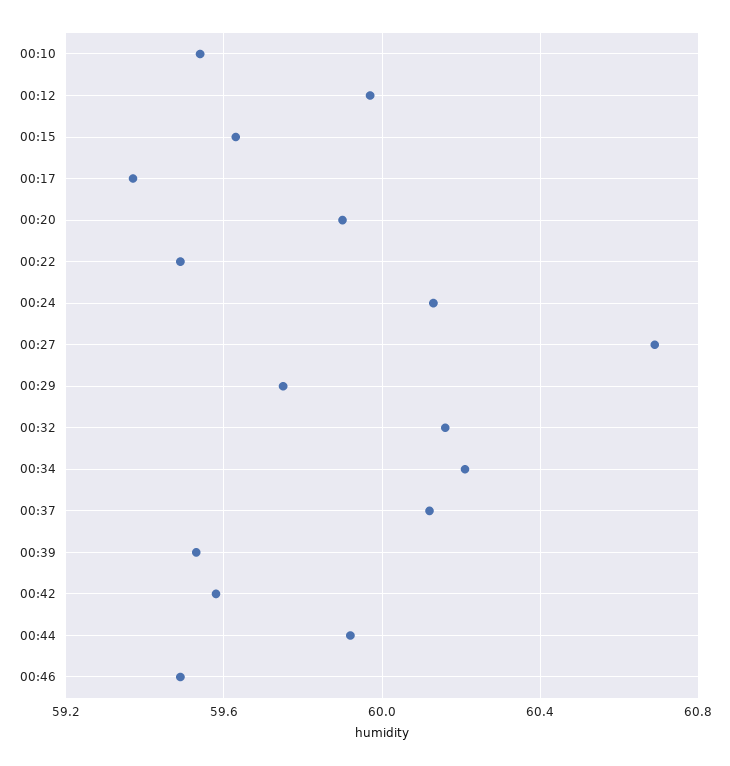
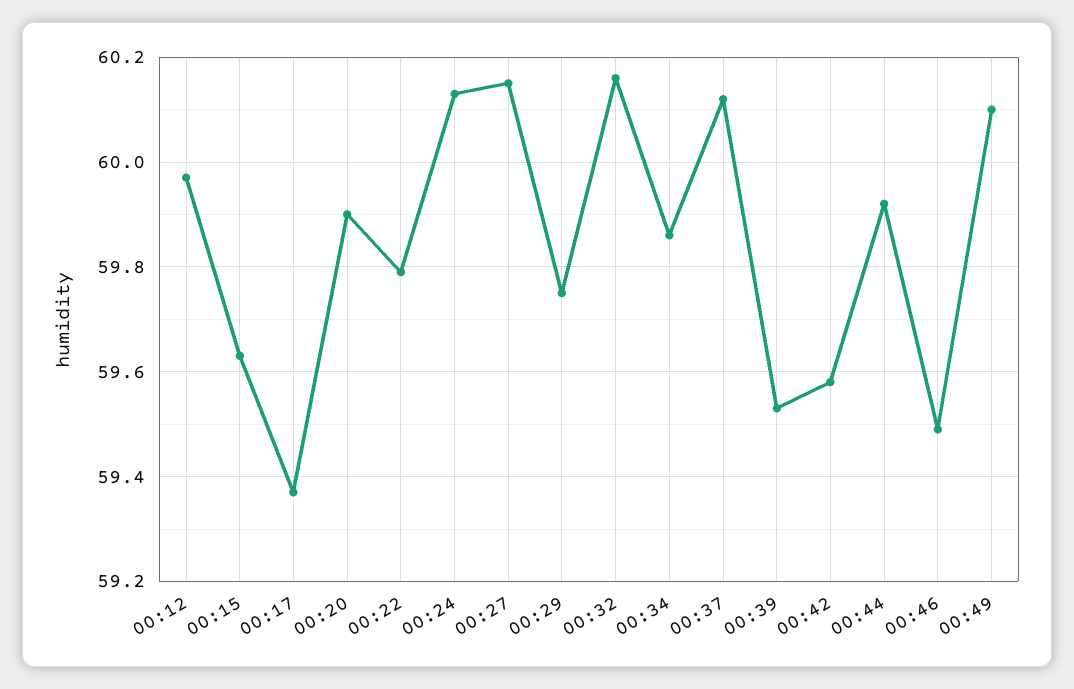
00:10: 59.55 -> none
00:22: 59.5 -> 59.8
00:27: 60.7 -> 60.15
00:34: 60.2 -> 59.85
00:49: none -> 60.1

